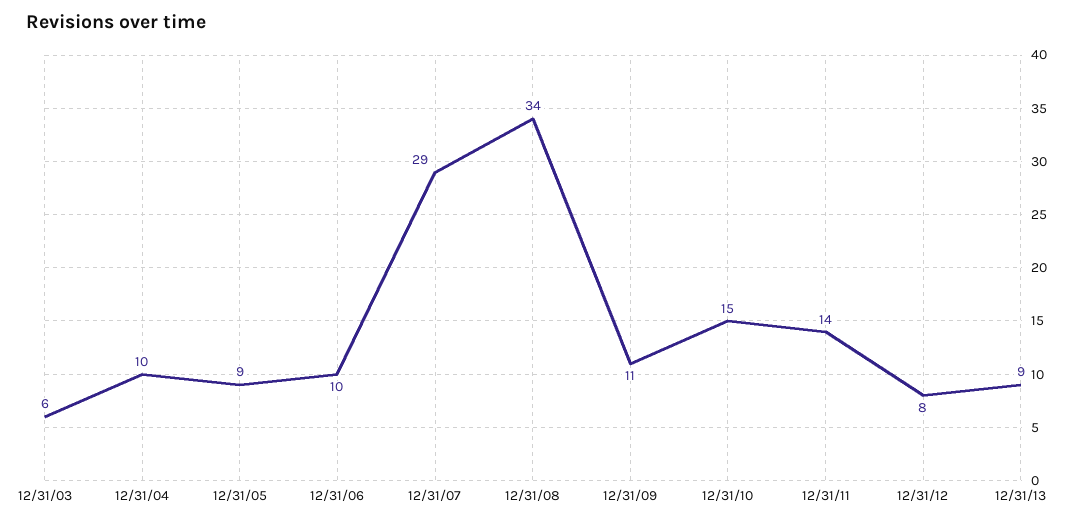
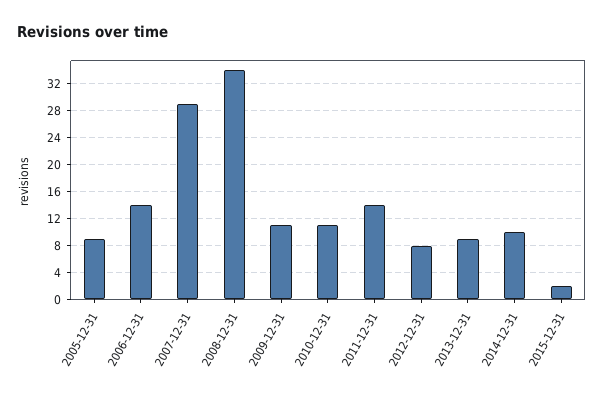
12/31/03: 6 -> none
12/31/04: 10 -> none
12/31/06: 10 -> 14
12/31/10: 15 -> 11
2014-12-31: none -> 10
2015-12-31: none -> 2

